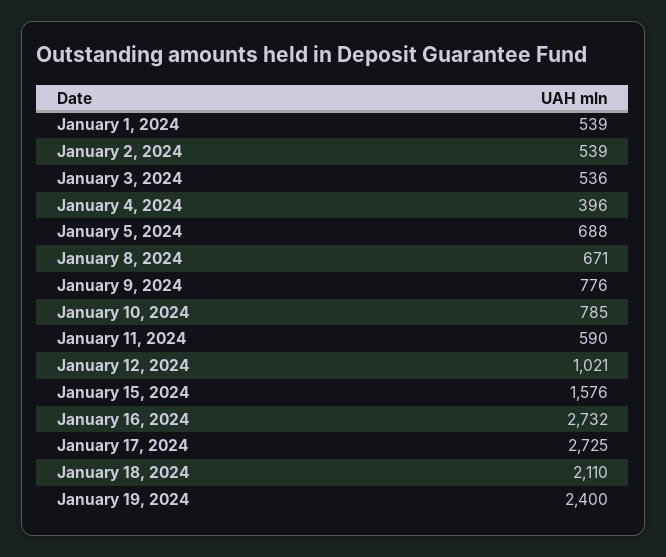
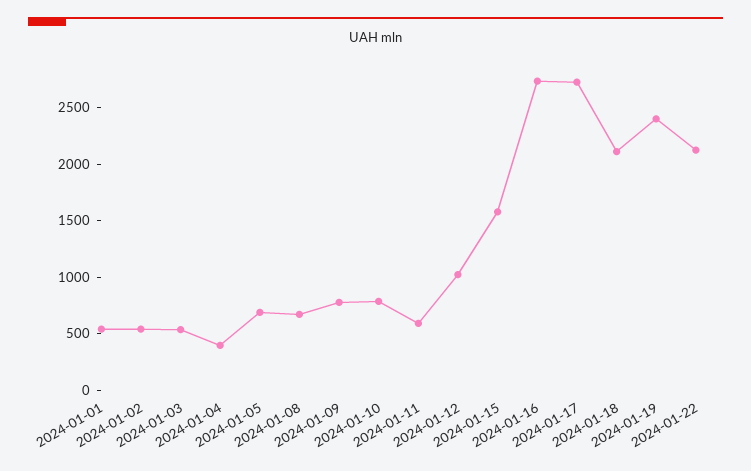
2024-01-22: none -> 2100

